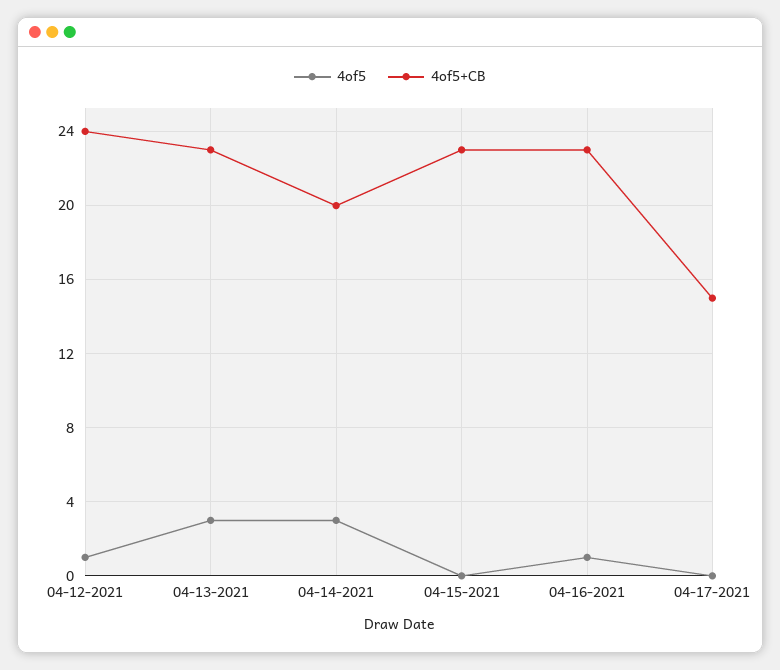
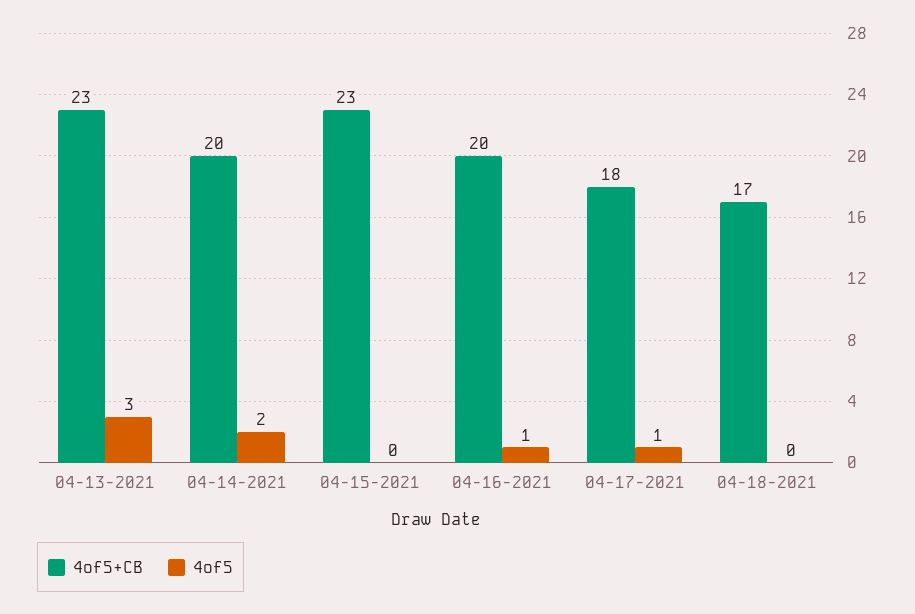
4of5, 04-12-2021: 1 -> none
4of5+CB, 04-12-2021: 24 -> none
4of5, 04-14-2021: 3 -> 2
4of5+CB, 04-16-2021: 23 -> 20
4of5, 04-17-2021: 0 -> 1
4of5+CB, 04-17-2021: 15 -> 18
4of5+CB, 04-18-2021: none -> 17
4of5, 04-18-2021: none -> 0

